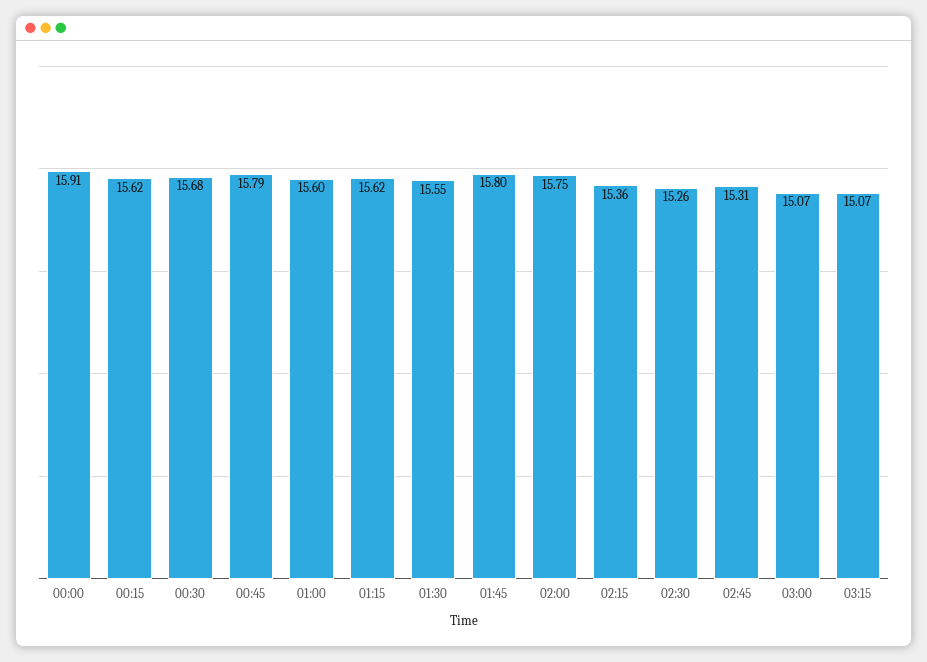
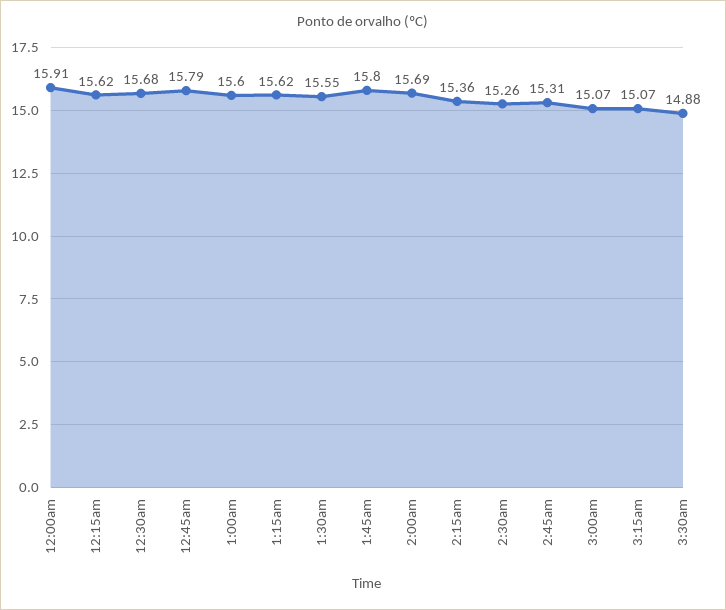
02:00: 15.75 -> 15.69
3:30am: none -> 14.88

